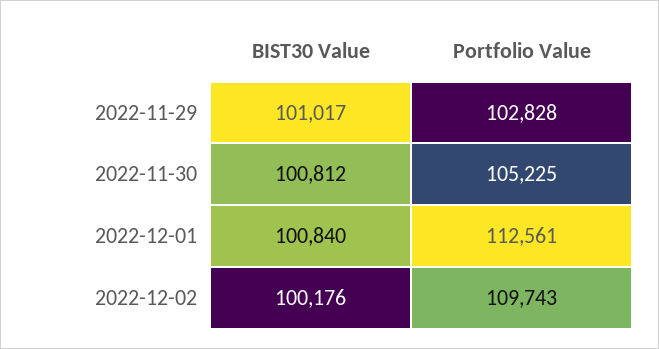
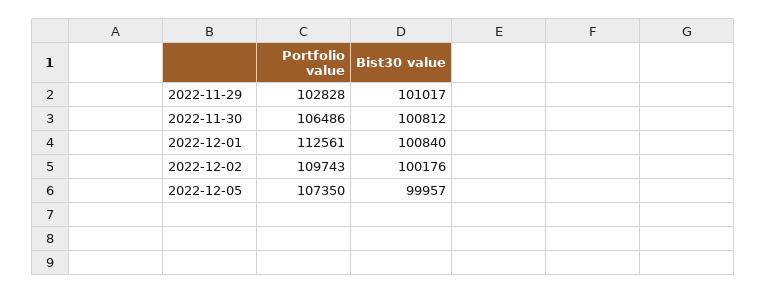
Portfolio Value, 2022-11-30: 105225 -> 106486
Portfolio Value, 2022-12-05: none -> 107350
BIST30 Value, 2022-12-05: none -> 99957

